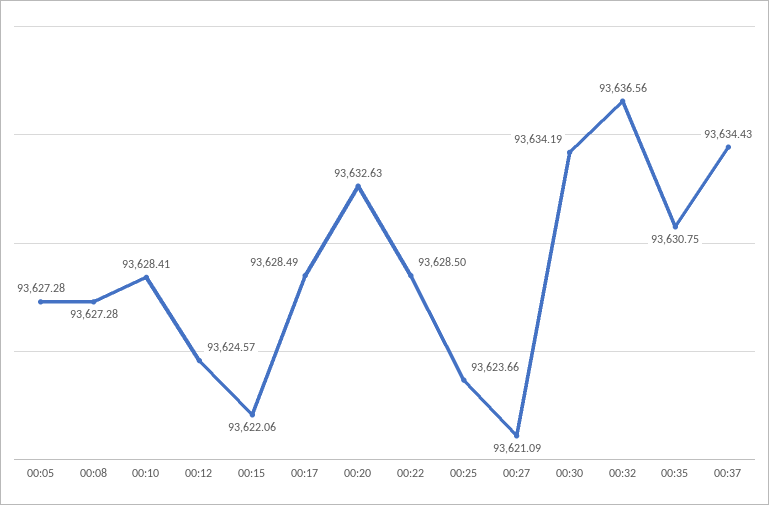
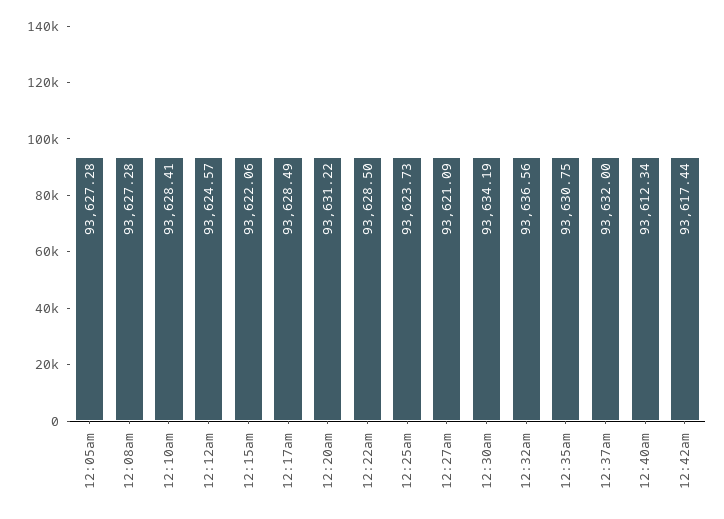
00:20: 93632.63 -> 93631.22
00:25: 93623.66 -> 93623.73
00:37: 93634.43 -> 93632
12:40am: none -> 93612.34
12:42am: none -> 93617.44

